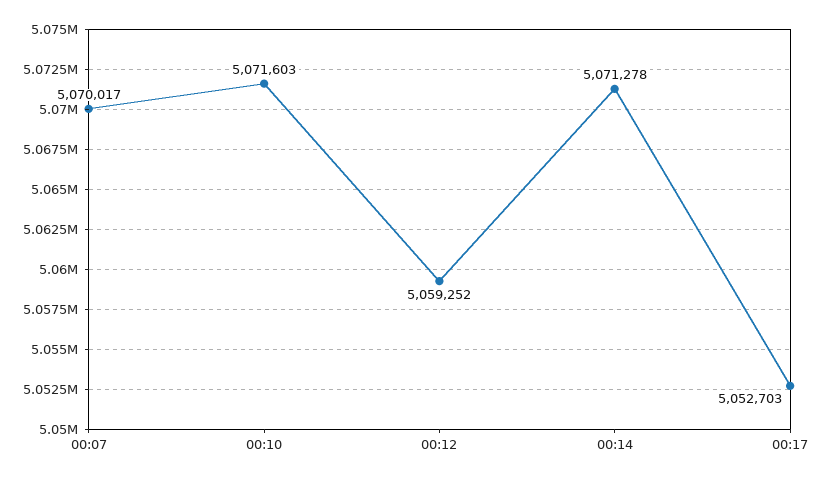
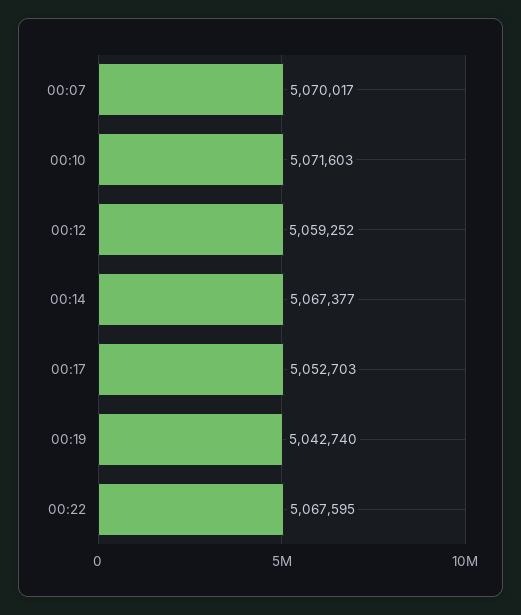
00:14: 5071278 -> 5067377
00:19: none -> 5042740
00:22: none -> 5067595

